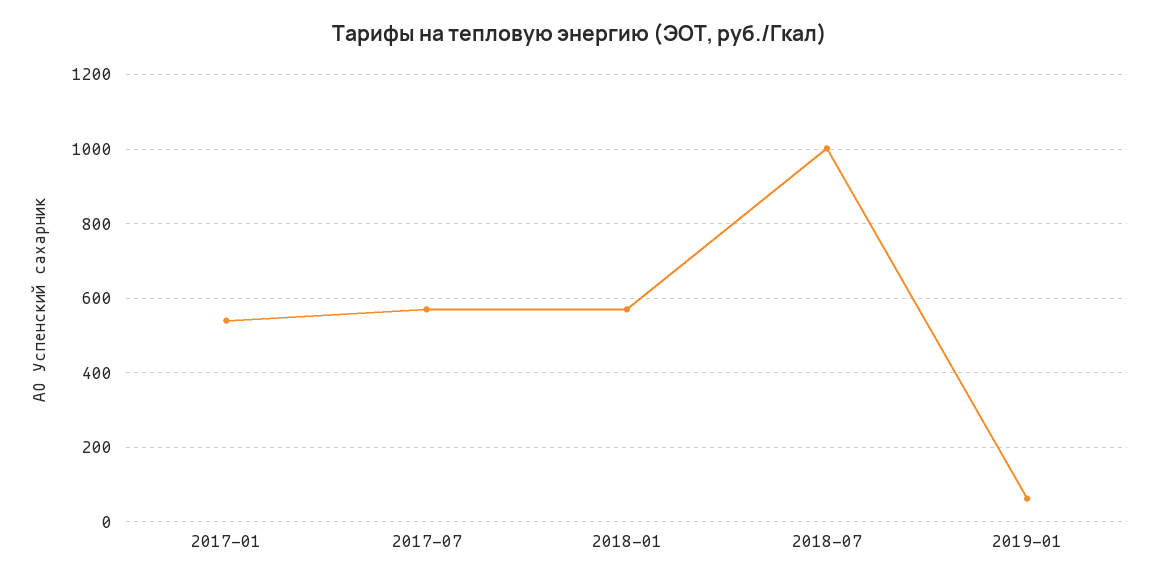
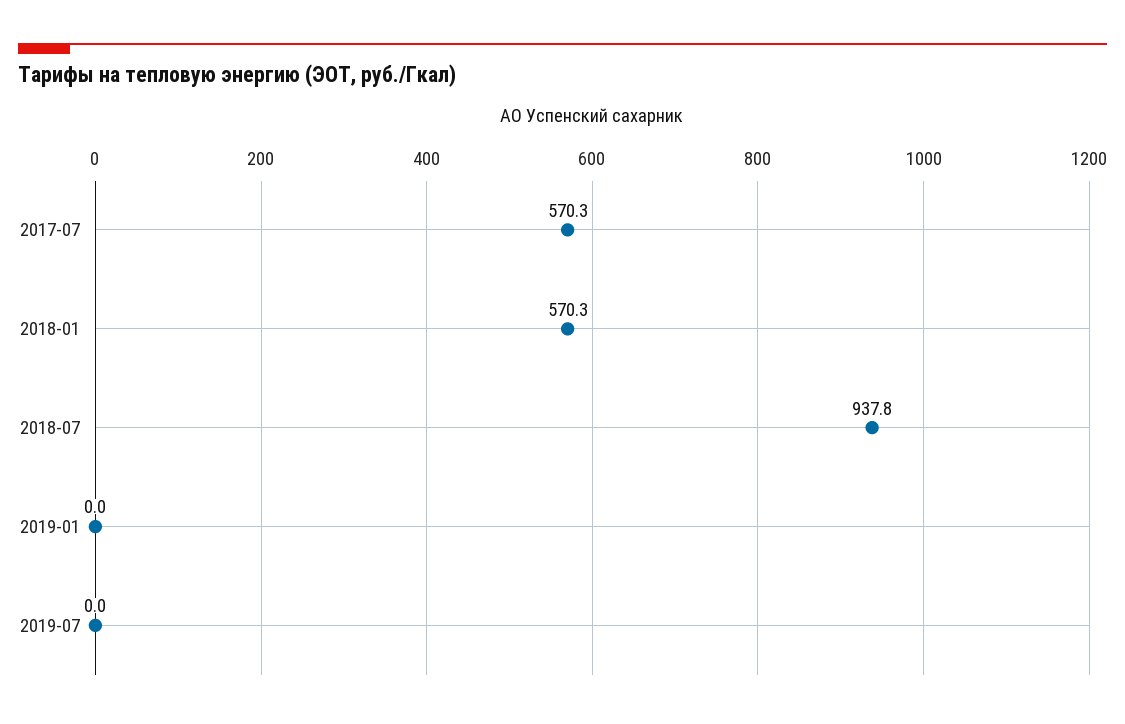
2017-01: 540 -> none
2018-07: 1000 -> 937.8
2019-01: 60 -> 0
2019-07: none -> 0

